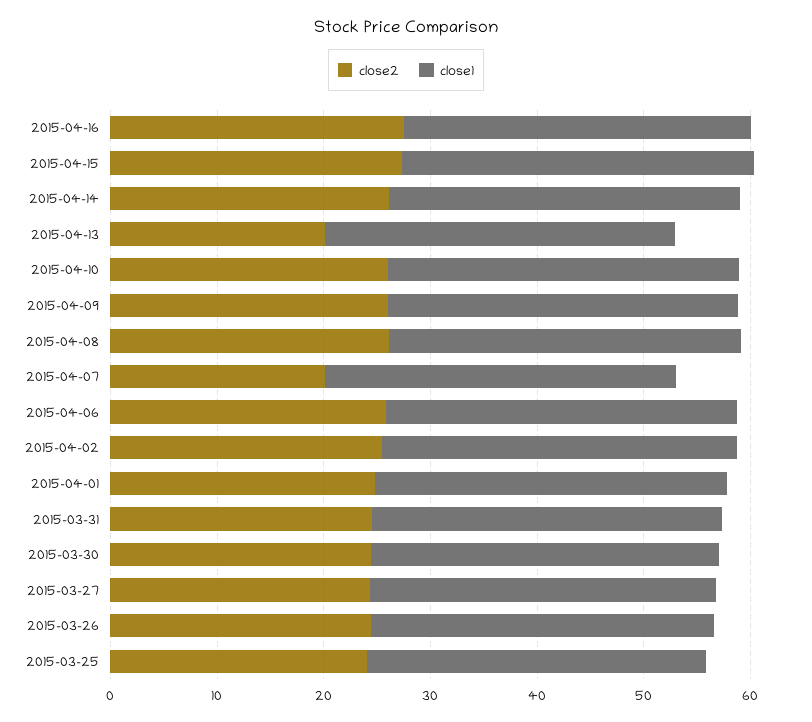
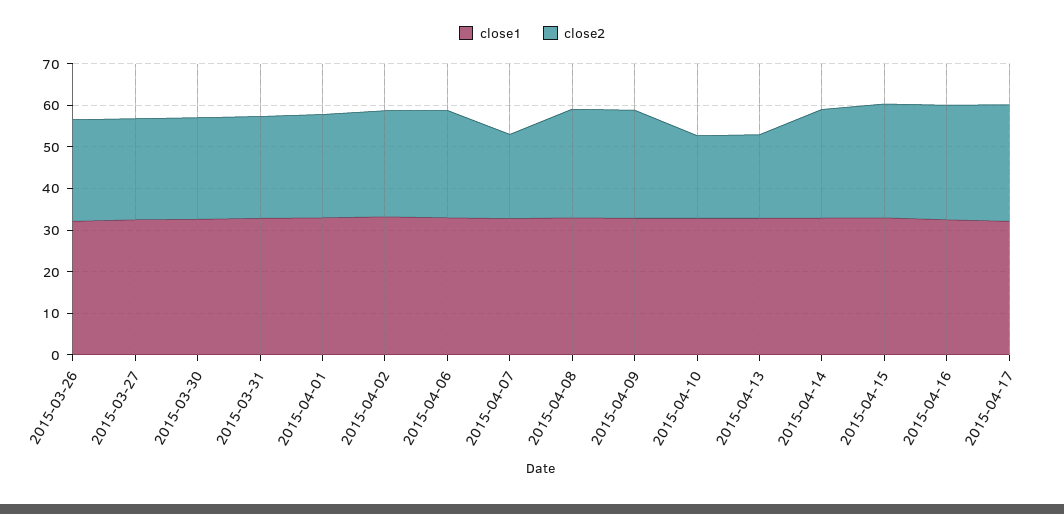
close2, 2015-04-10: 26 -> 20
close2, 2015-03-25: 24 -> none
close1, 2015-03-25: 32 -> none
close1, 2015-04-17: none -> 32
close2, 2015-04-17: none -> 28

